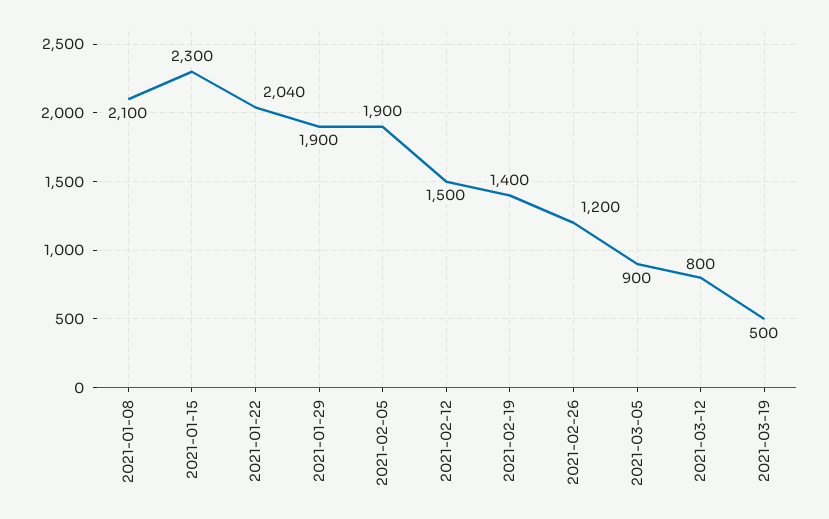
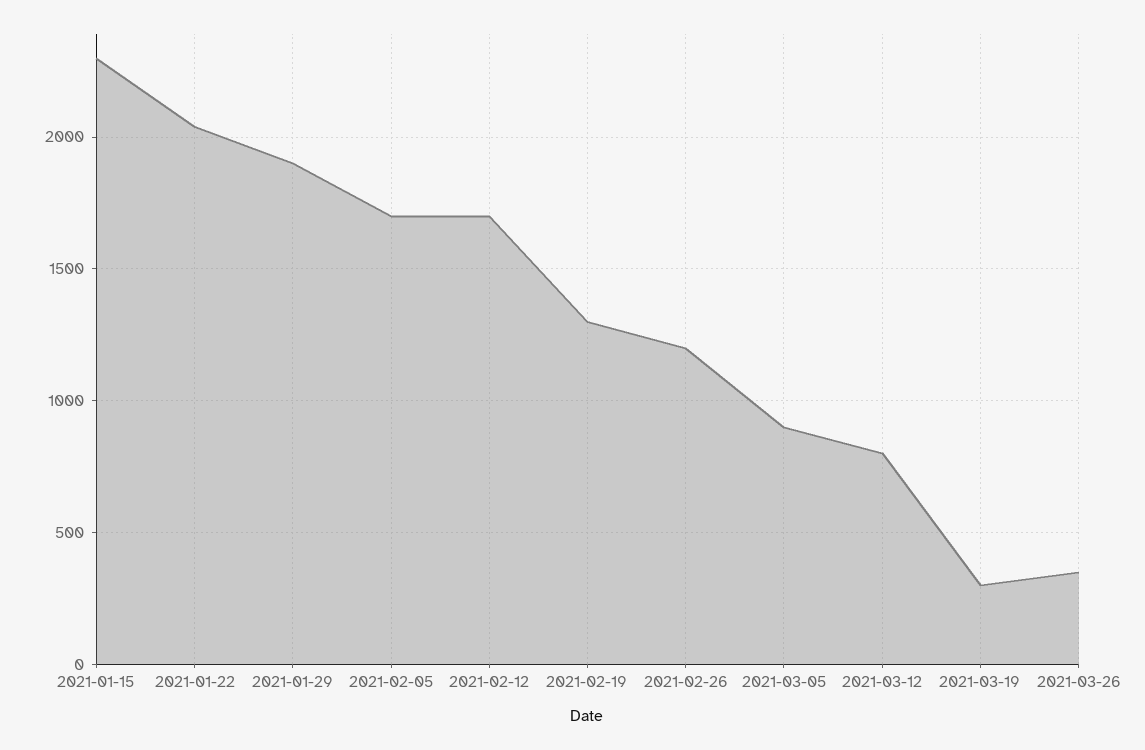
2021-01-08: 2100 -> none
2021-02-05: 1900 -> 1700
2021-02-12: 1500 -> 1700
2021-02-19: 1400 -> 1300
2021-03-19: 500 -> 300
2021-03-26: none -> 350

